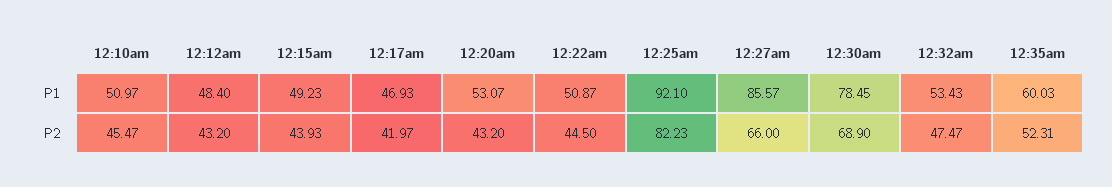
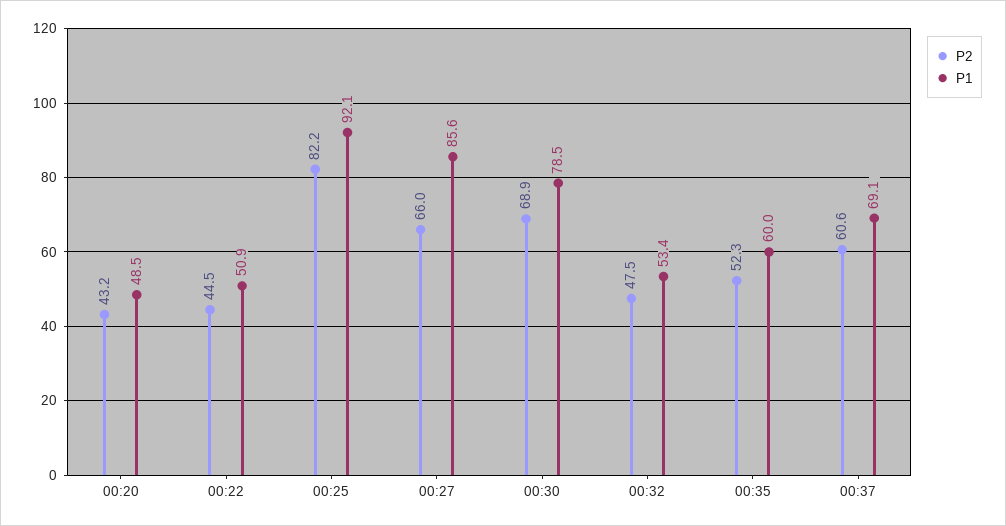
P1, 12:10am: 50.97 -> none
P1, 12:12am: 48.4 -> none
P1, 12:15am: 49.23 -> none
P1, 12:17am: 46.93 -> none
P1, 12:20am: 53.07 -> 48.5
P2, 12:10am: 45.47 -> none
P2, 12:12am: 43.2 -> none
P2, 12:15am: 43.93 -> none
P2, 12:17am: 41.97 -> none
P2, 00:37: none -> 60.6
P1, 00:37: none -> 69.1

